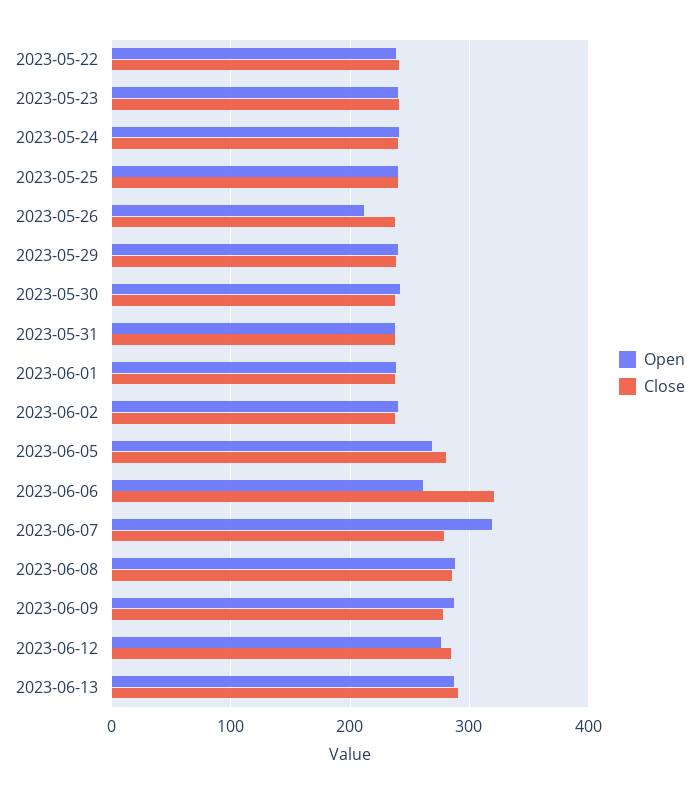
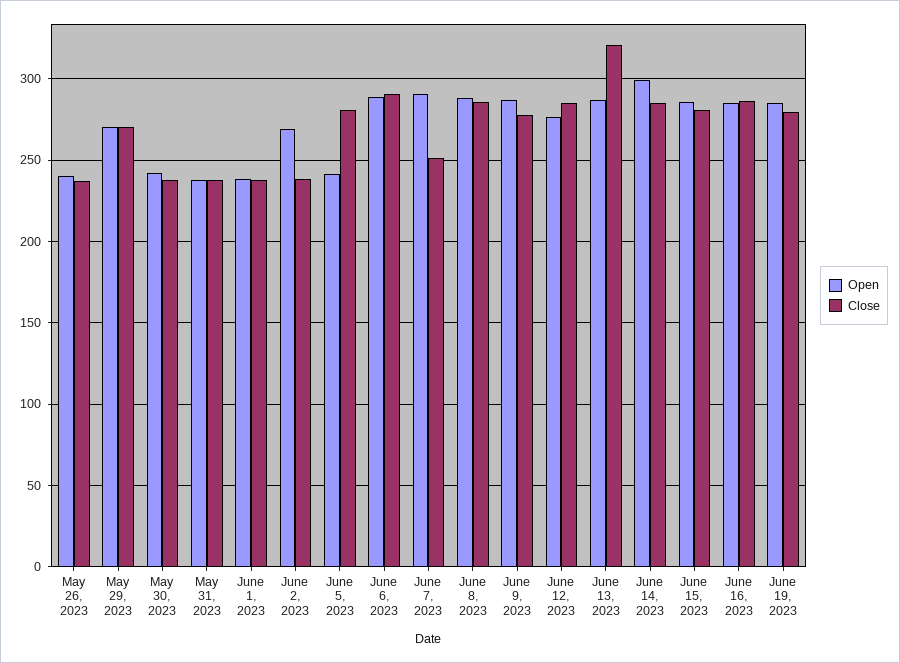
Open, 2023-05-22: 240 -> none
Close, 2023-05-22: 240 -> none
Open, 2023-05-23: 240 -> none
Close, 2023-05-23: 240 -> none
Open, 2023-05-24: 240 -> none
Close, 2023-05-24: 240 -> none
Open, 2023-05-25: 240 -> none
Close, 2023-05-25: 240 -> none
Open, 2023-05-26: 210 -> 240
Open, 2023-05-29: 240 -> 270
Close, 2023-05-29: 240 -> 270
Open, 2023-06-02: 240 -> 270
Open, 2023-06-05: 270 -> 240
Open, 2023-06-06: 260 -> 290
Close, 2023-06-06: 320 -> 290
Open, 2023-06-07: 320 -> 290
Close, 2023-06-07: 280 -> 250
Close, 2023-06-13: 290 -> 320
Open, June 14, 2023: none -> 300
Close, June 14, 2023: none -> 285
Open, June 15, 2023: none -> 285
Close, June 15, 2023: none -> 280
Open, June 16, 2023: none -> 285
Close, June 16, 2023: none -> 285
Open, June 19, 2023: none -> 285
Close, June 19, 2023: none -> 280

